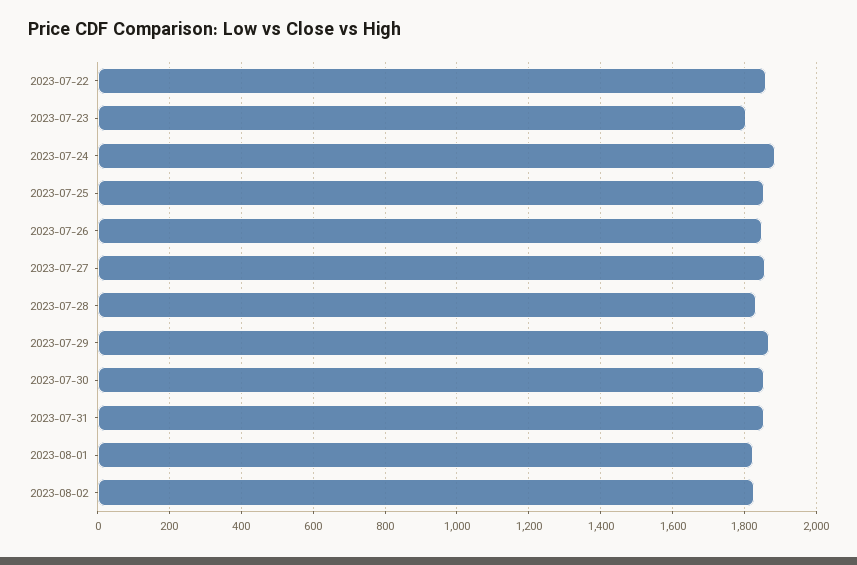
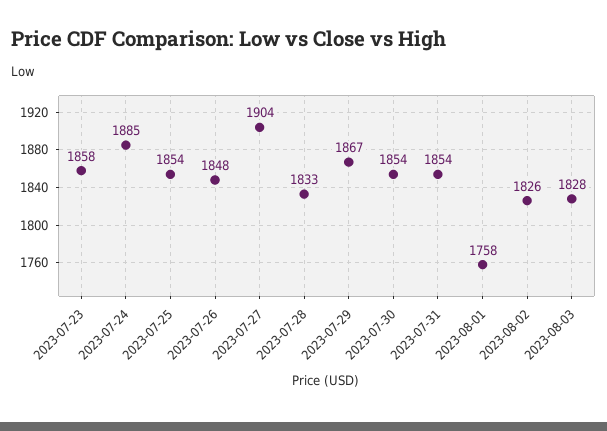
2023-07-22: 1860 -> none
2023-07-23: 1800 -> 1858
2023-07-27: 1860 -> 1904
2023-08-01: 1820 -> 1758
2023-08-03: none -> 1828

